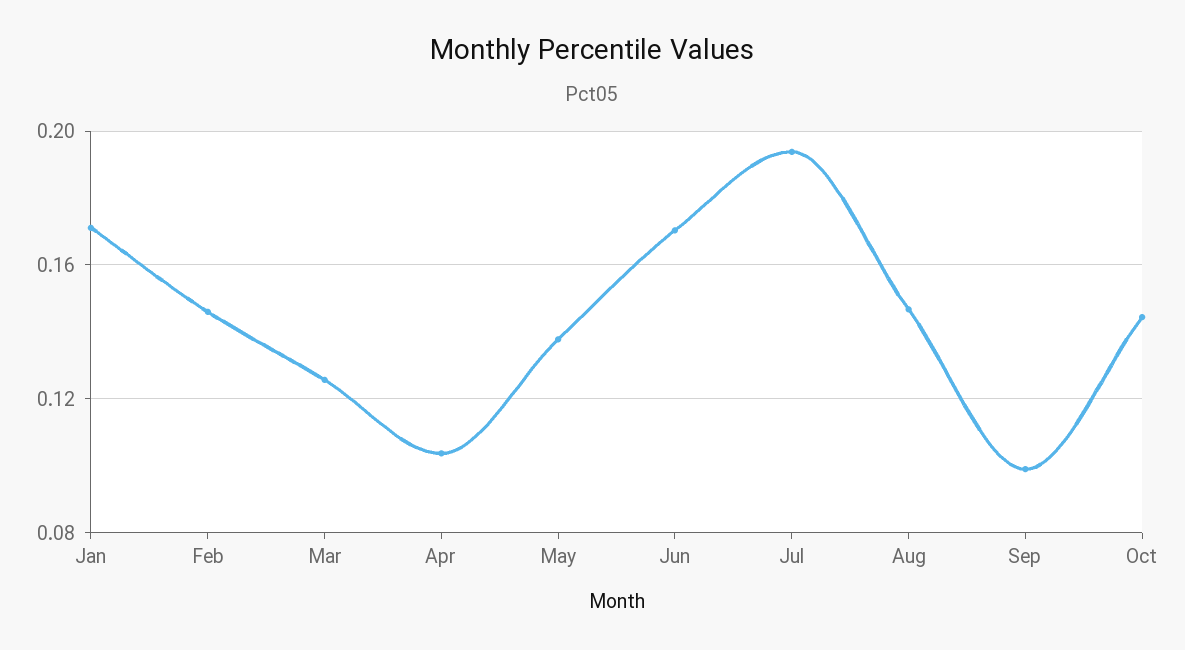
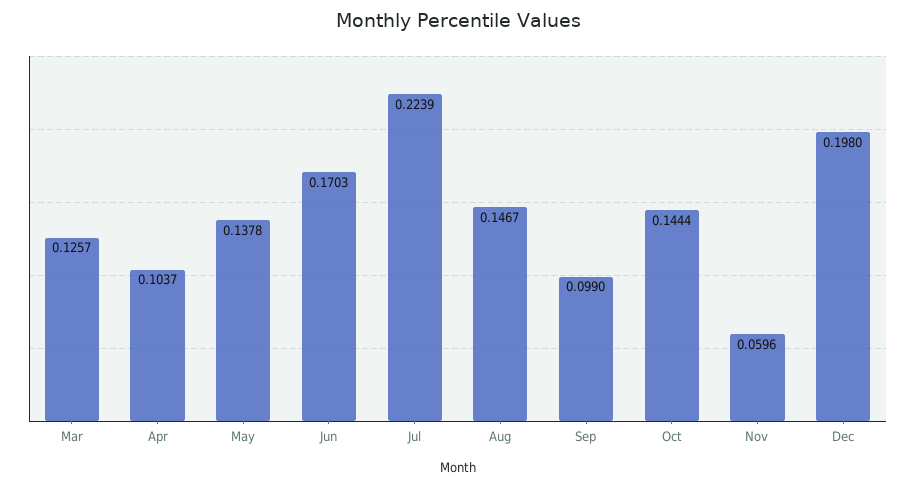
Jan: 0.17 -> none
Feb: 0.145 -> none
Jul: 0.195 -> 0.2239
Nov: none -> 0.0596
Dec: none -> 0.198

